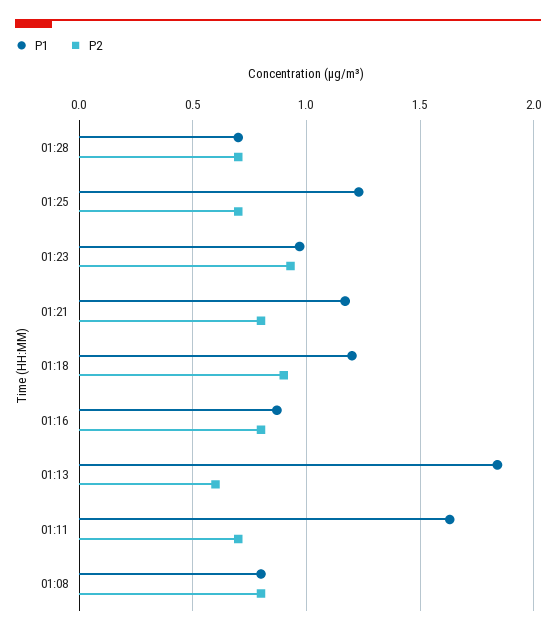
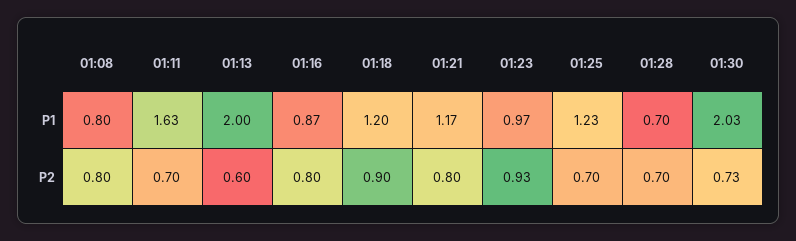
P1, 01:13: 1.85 -> 2
P1, 01:30: none -> 2.03
P2, 01:30: none -> 0.73

